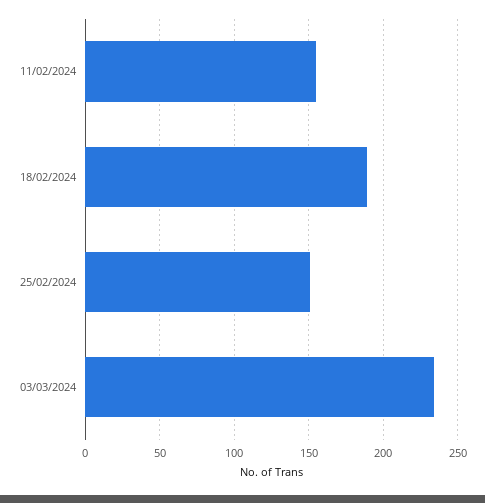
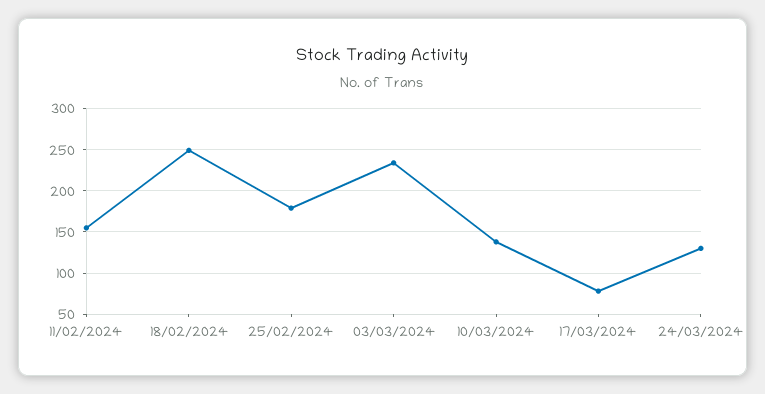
18/02/2024: 190 -> 250
25/02/2024: 150 -> 180
10/03/2024: none -> 140
17/03/2024: none -> 80
24/03/2024: none -> 130

